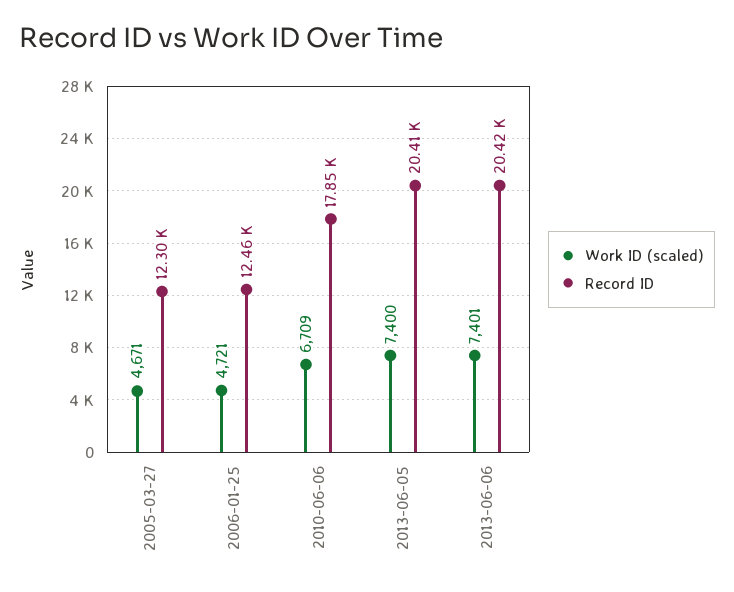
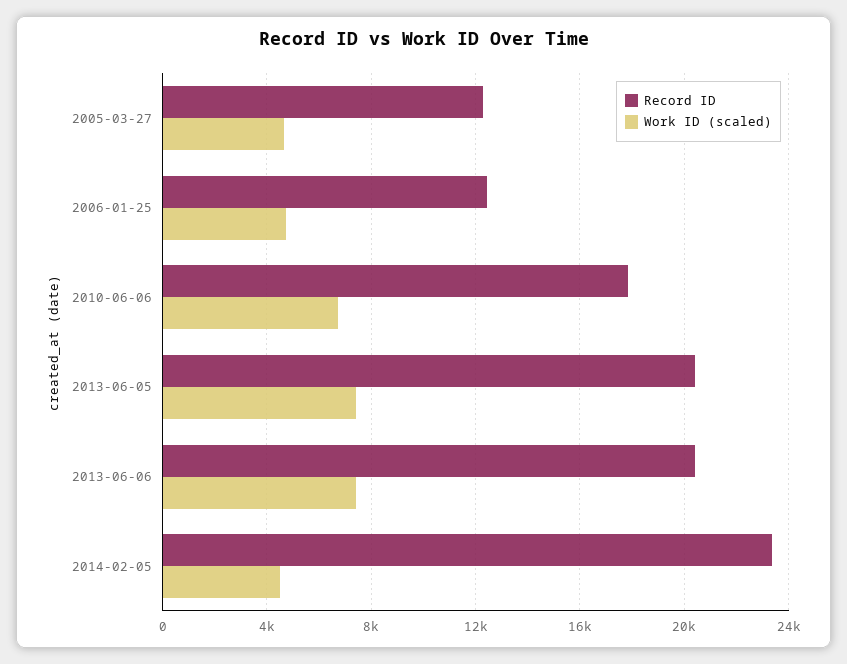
Record ID, 2014-02-05: none -> 23500
Work ID (scaled), 2014-02-05: none -> 4500

